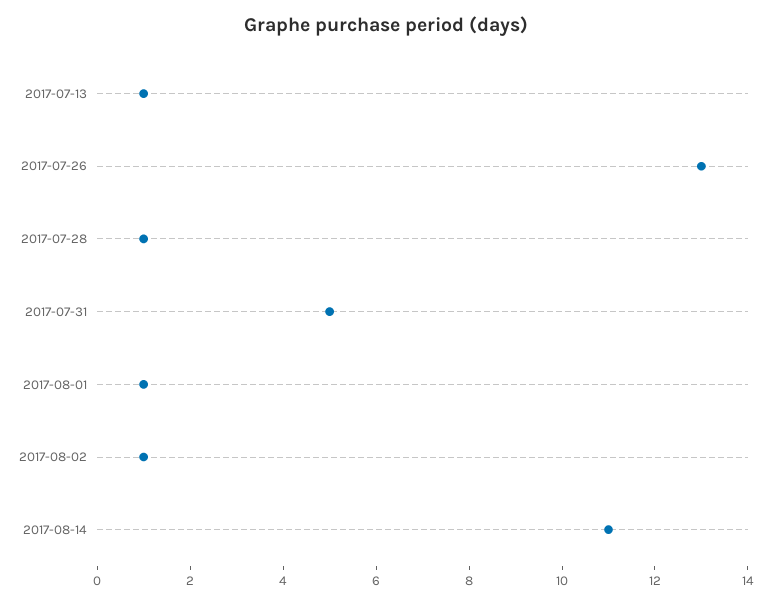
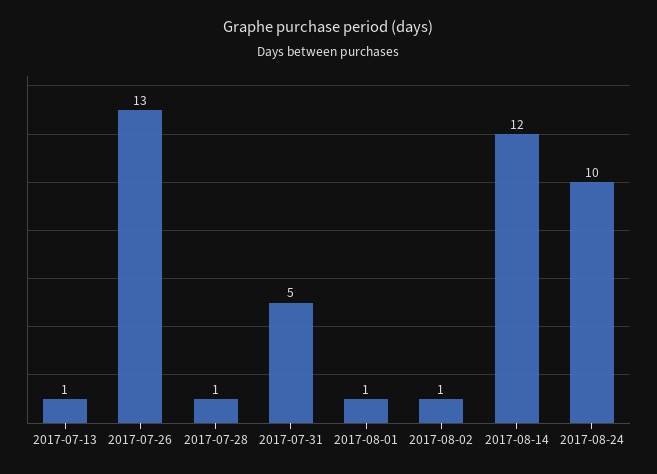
2017-08-14: 11 -> 12
2017-08-24: none -> 10

